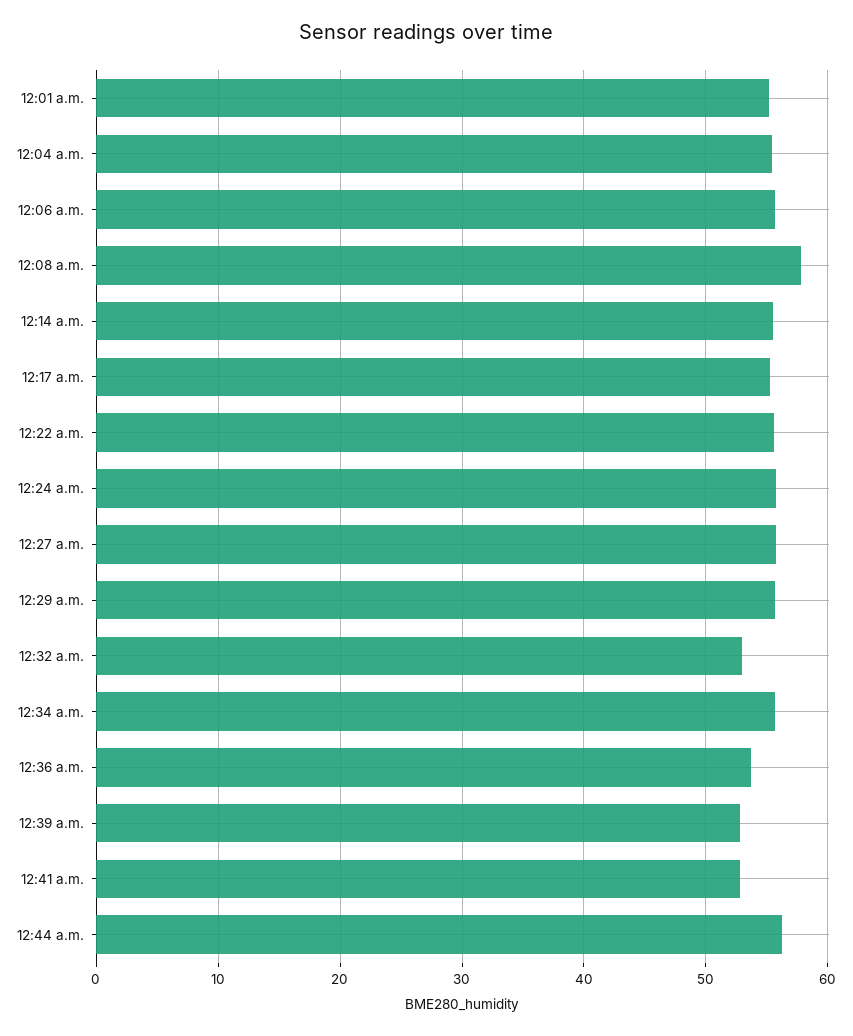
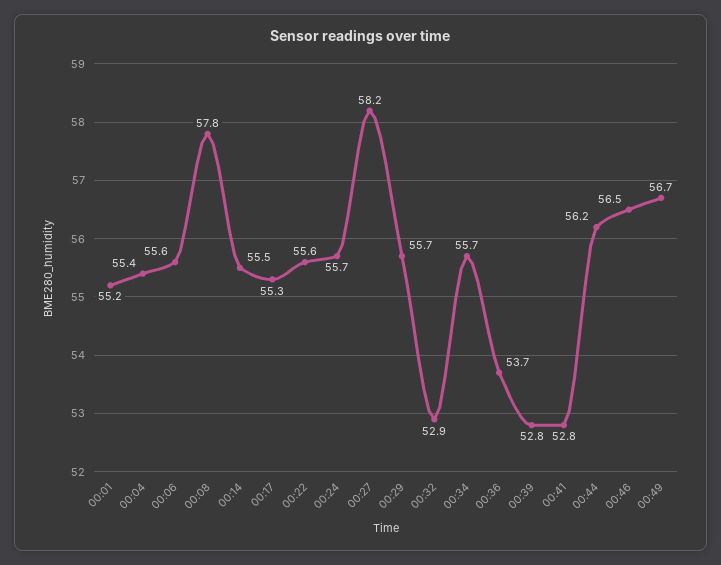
12:27 a.m.: 56 -> 58.2
00:46: none -> 56.5
00:49: none -> 56.7

